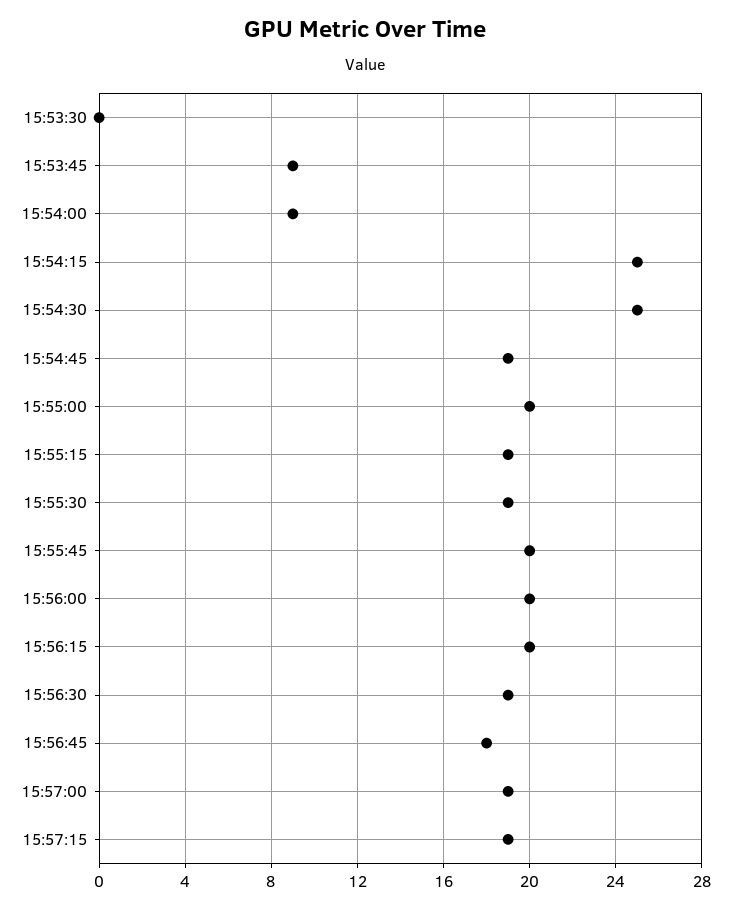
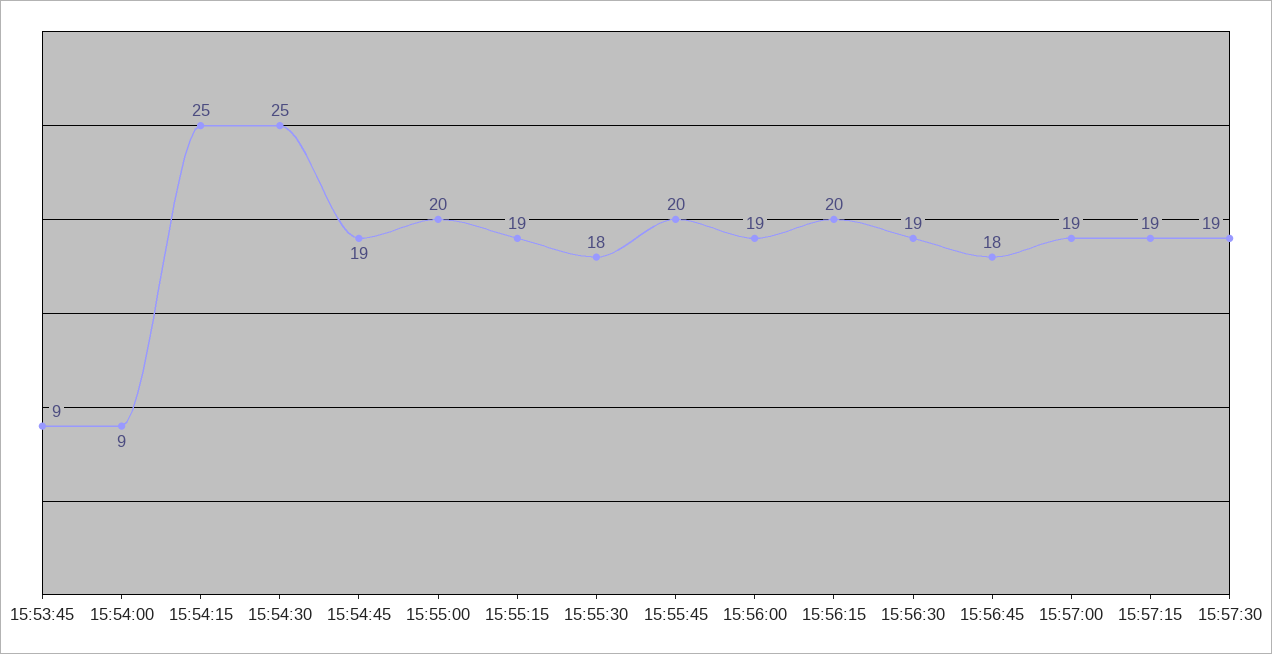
15:53:30: 0 -> none
15:55:30: 19 -> 18
15:56:00: 20 -> 19
15:57:30: none -> 19

